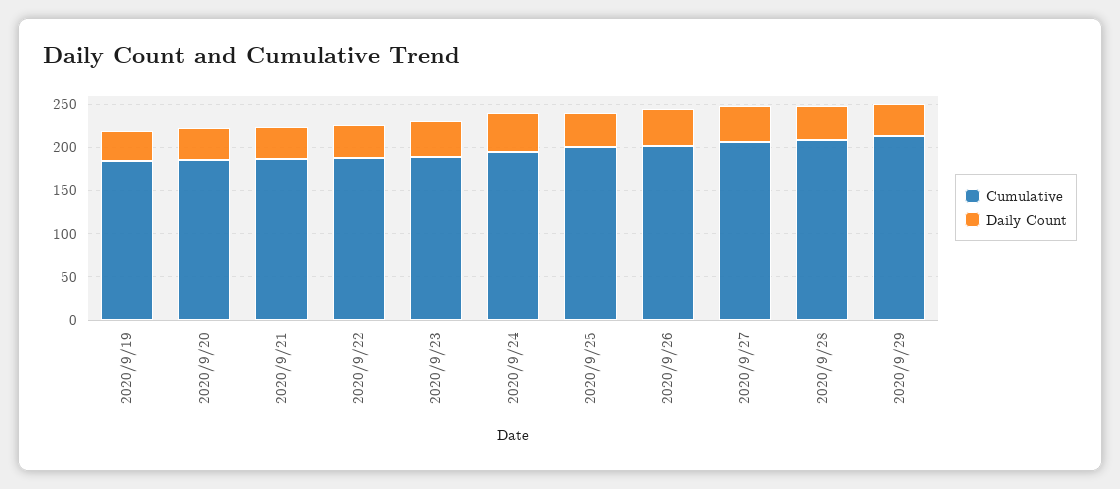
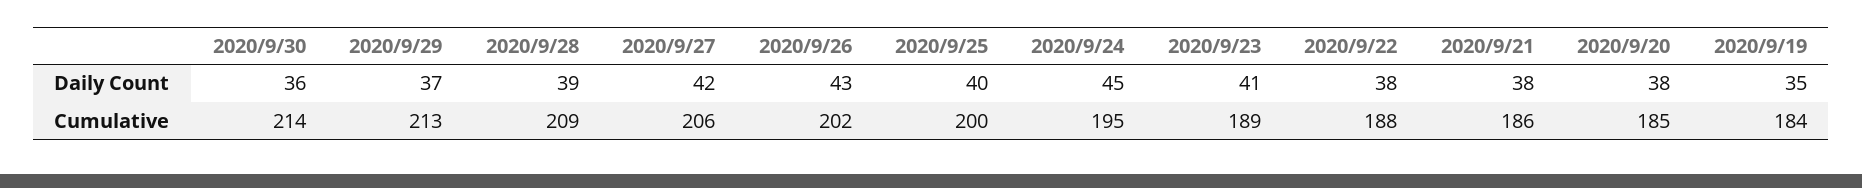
Daily Count, 2020/9/30: none -> 36
Cumulative, 2020/9/30: none -> 214

